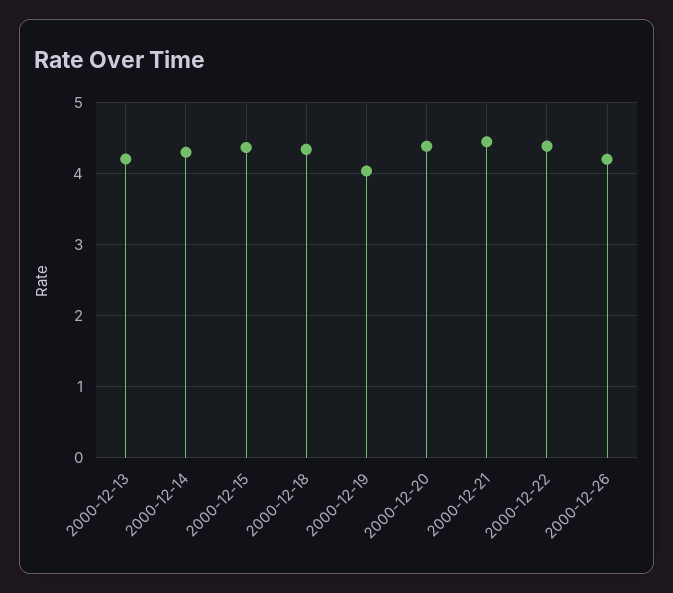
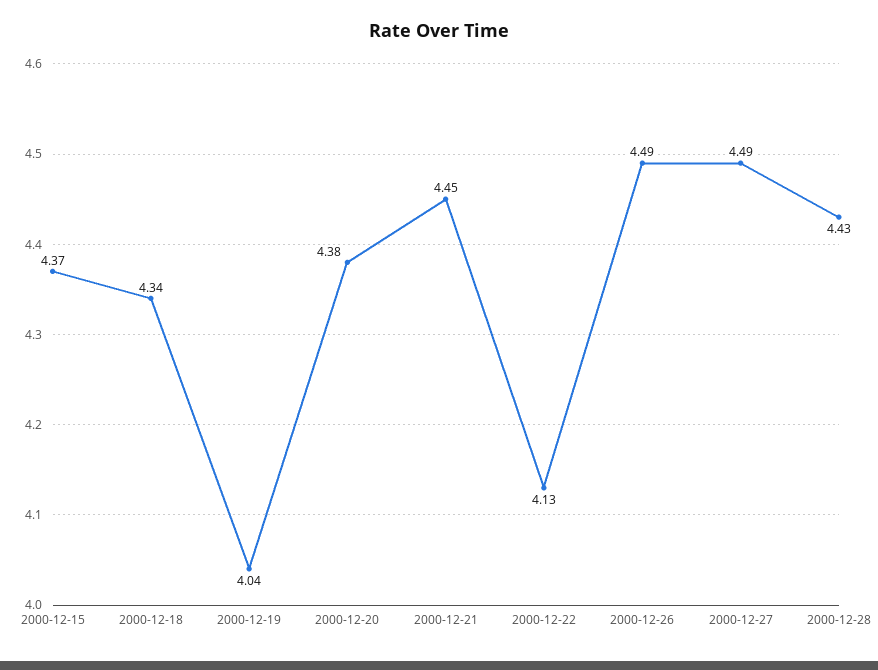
2000-12-13: 4.2 -> none
2000-12-14: 4.3 -> none
2000-12-22: 4.4 -> 4.13
2000-12-26: 4.2 -> 4.49
2000-12-27: none -> 4.49
2000-12-28: none -> 4.43

